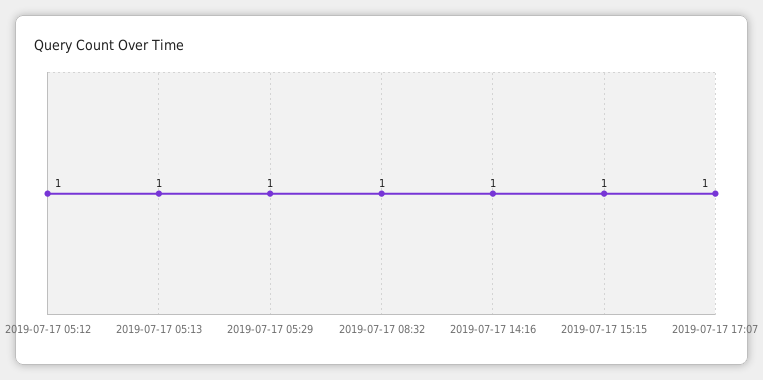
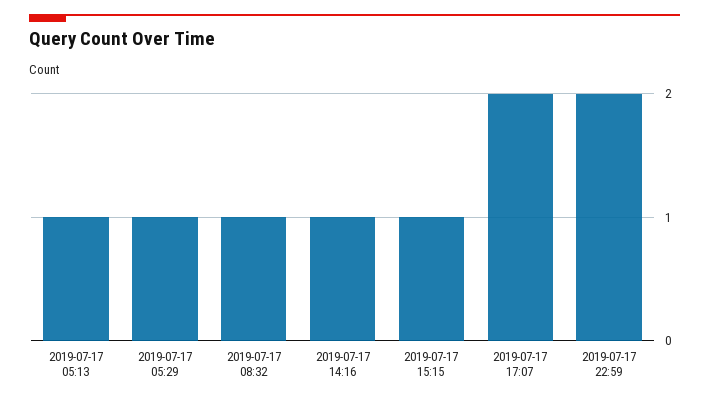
2019-07-17 05:12: 1 -> none
2019-07-17 17:07: 1 -> 2
2019-07-17 22:59: none -> 2

